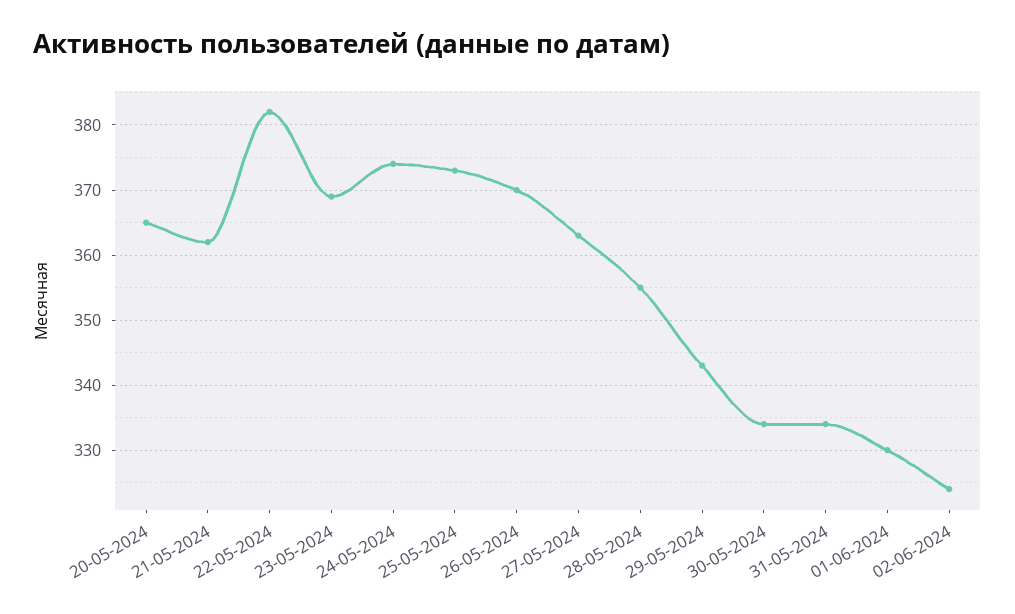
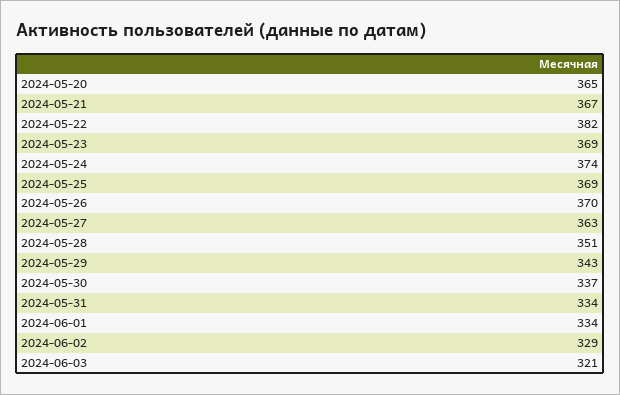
21-05-2024: 362 -> 367
25-05-2024: 373 -> 369
28-05-2024: 355 -> 351
30-05-2024: 334 -> 337
01-06-2024: 330 -> 334
02-06-2024: 324 -> 329
2024-06-03: none -> 321

